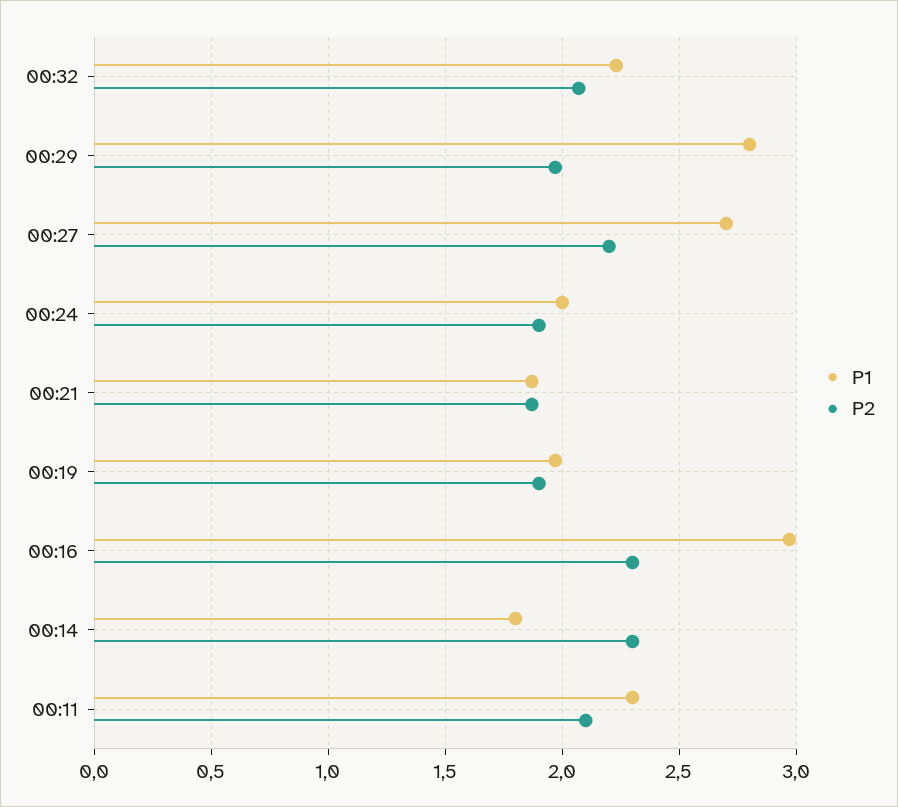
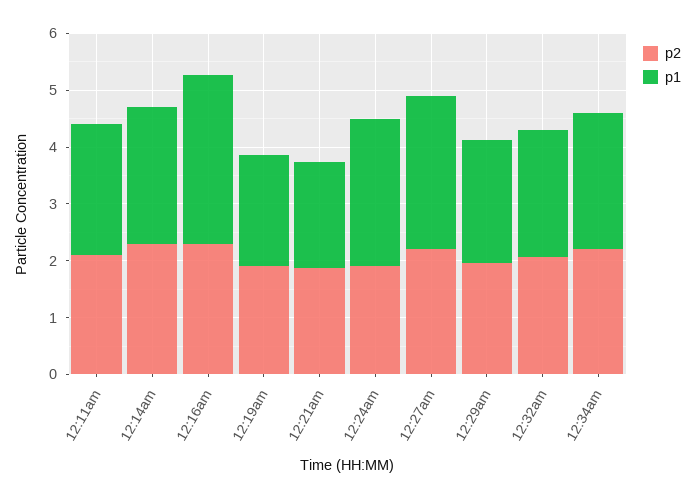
P1, 00:29: 2.8 -> 2.2
P1, 00:24: 2 -> 2.6
P1, 00:14: 1.8 -> 2.4
P2, 12:34am: none -> 2.2
P1, 12:34am: none -> 2.4

